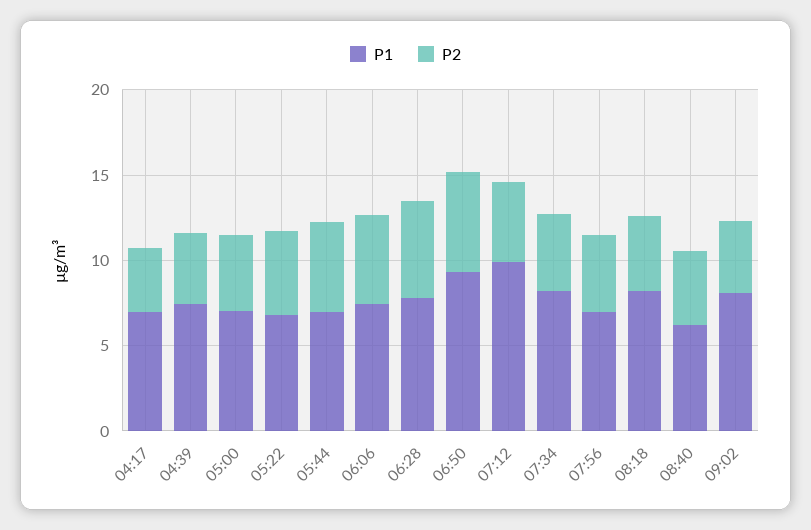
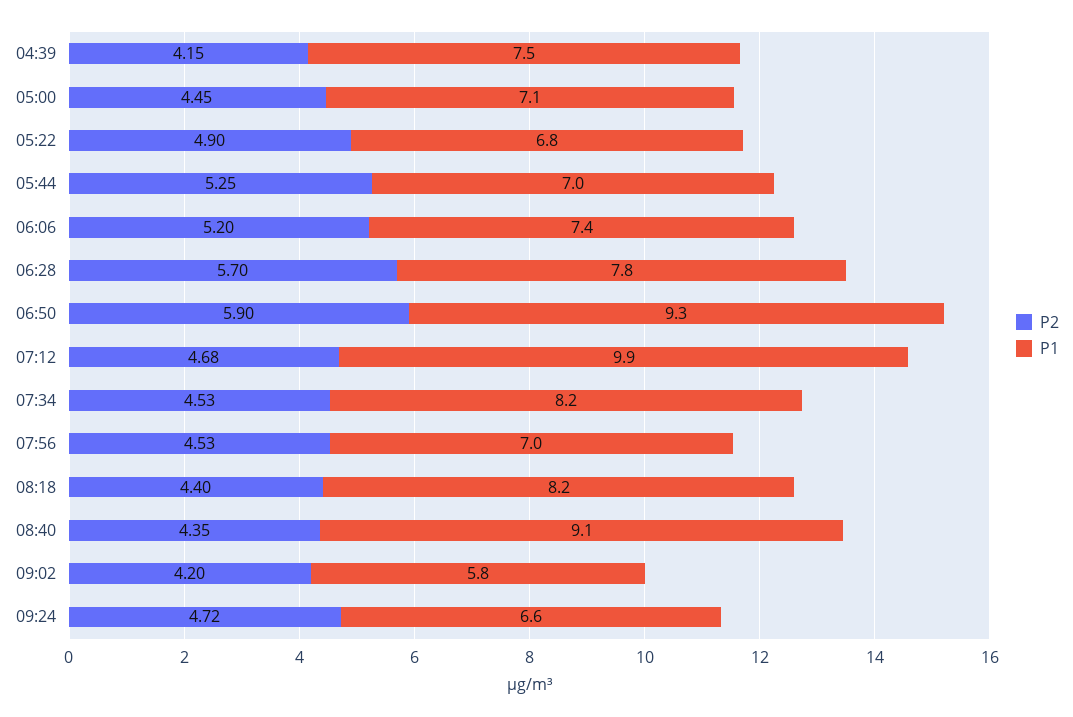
P1, 04:17: 7 -> none
P2, 04:17: 4 -> none
P1, 08:40: 6 -> 9.1
P1, 09:02: 8 -> 5.8
P2, 09:24: none -> 4.72
P1, 09:24: none -> 6.6

